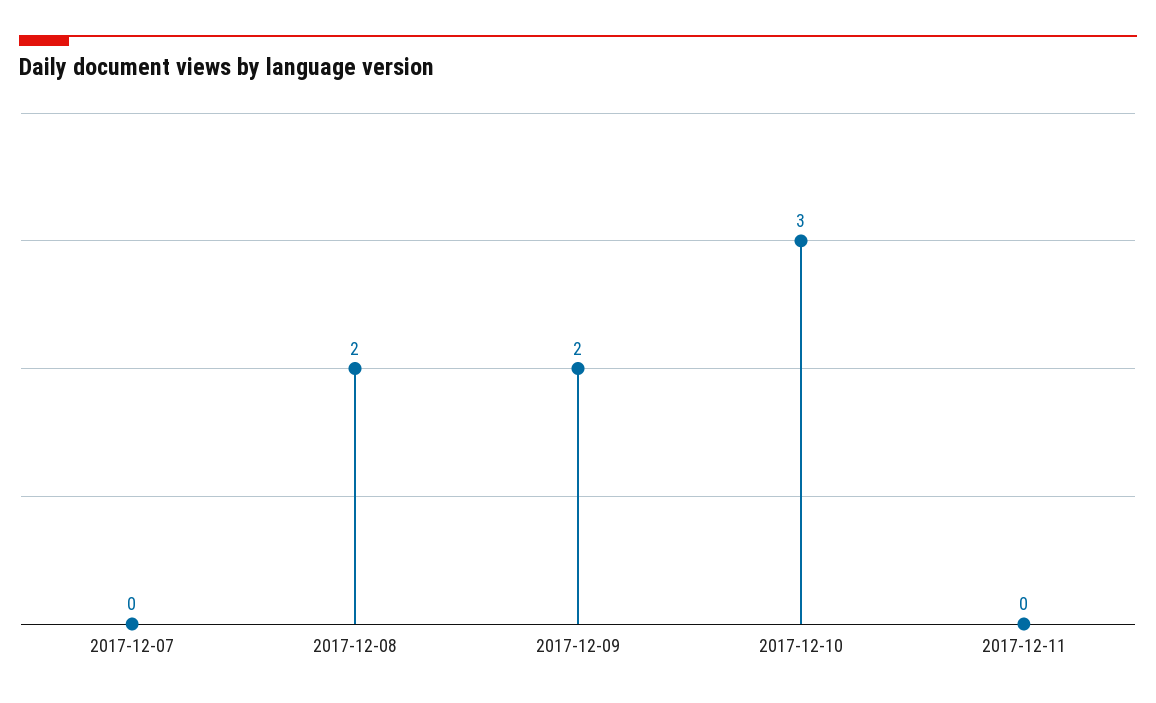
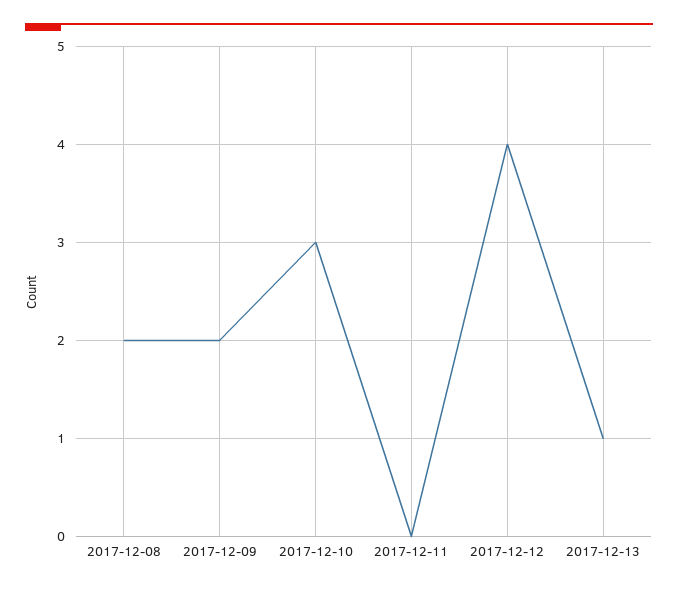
2017-12-07: 0 -> none
2017-12-12: none -> 4
2017-12-13: none -> 1

